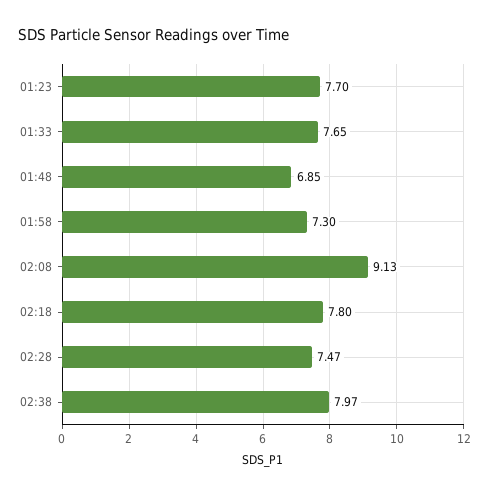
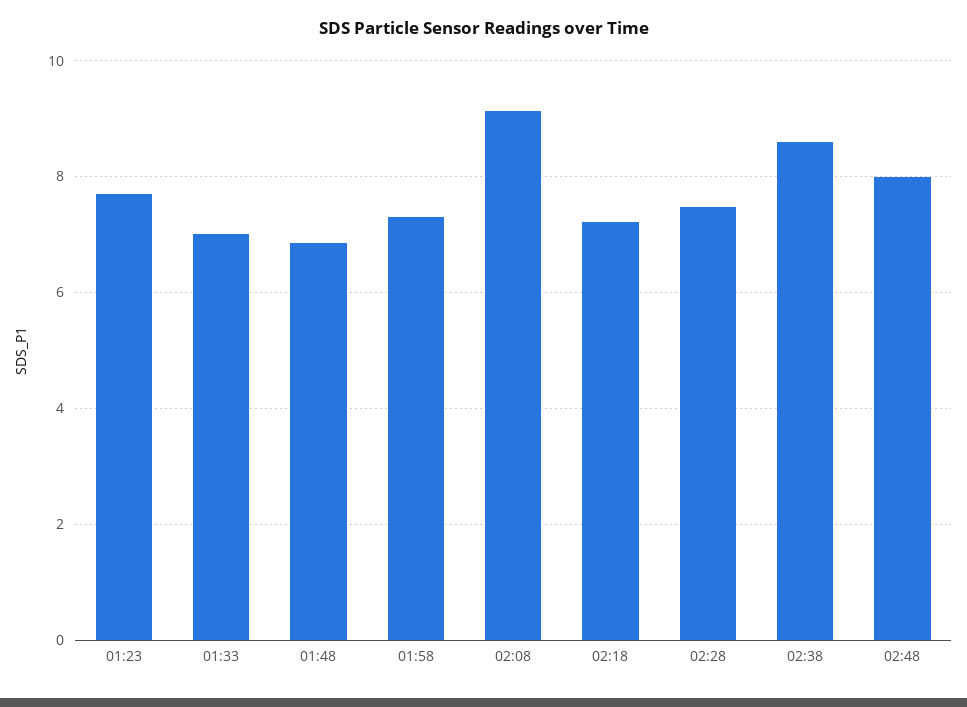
01:33: 7.65 -> 7
02:18: 7.8 -> 7.2
02:38: 7.97 -> 8.6
02:48: none -> 8

